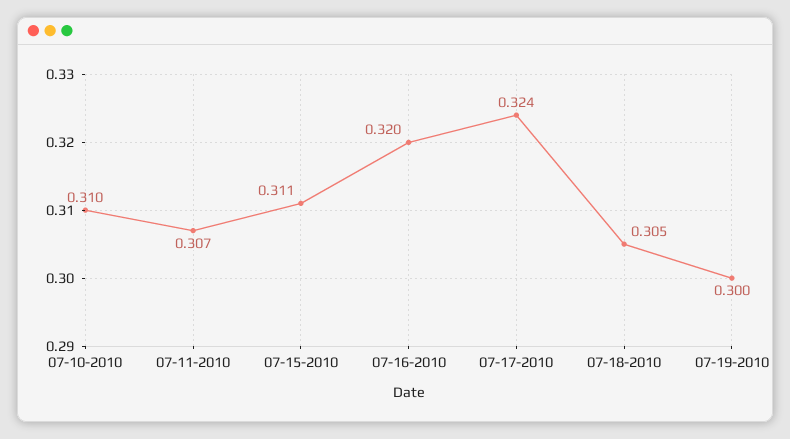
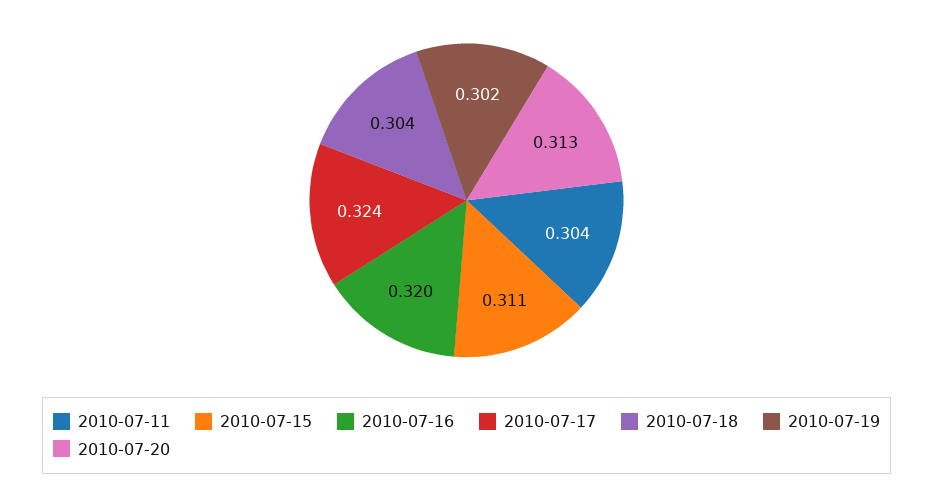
07-10-2010: 0.31 -> none
07-11-2010: 0.307 -> 0.304
07-18-2010: 0.305 -> 0.304
07-19-2010: 0.3 -> 0.302
2010-07-20: none -> 0.313

